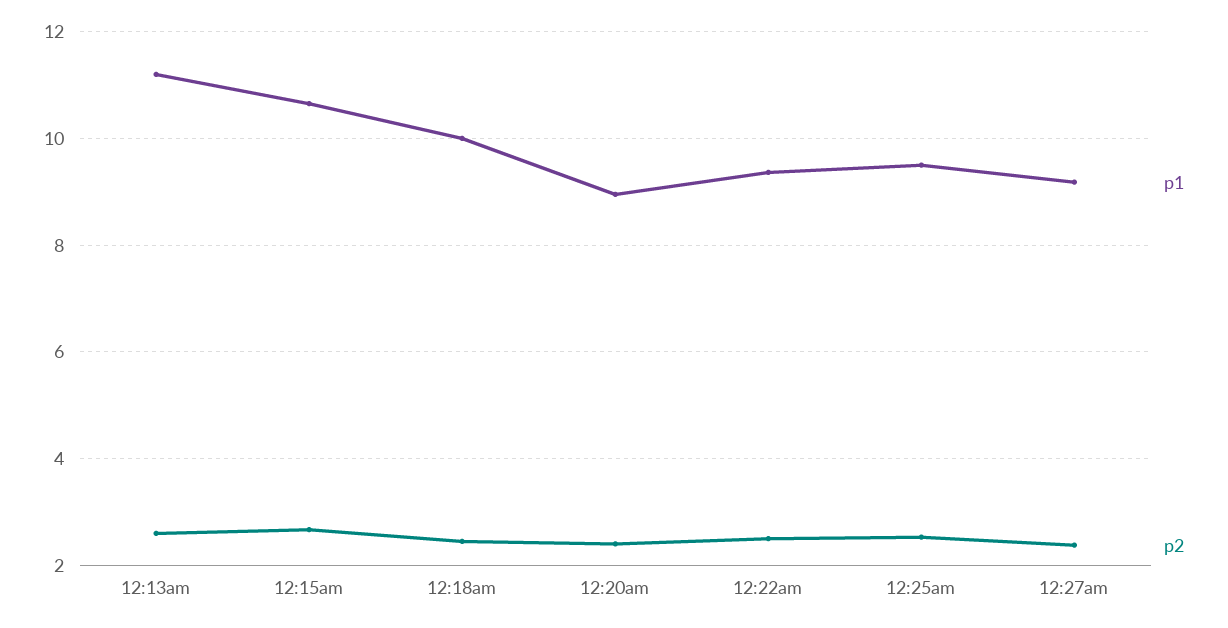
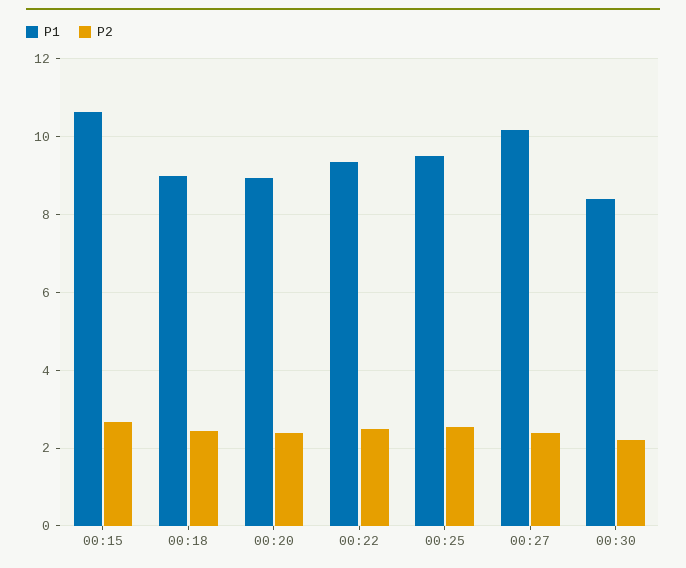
p1, 12:13am: 11.2 -> none
p2, 12:13am: 2.6 -> none
p1, 12:18am: 10 -> 9
p1, 12:27am: 9.2 -> 10.2
p1, 00:30: none -> 8.4
p2, 00:30: none -> 2.2

